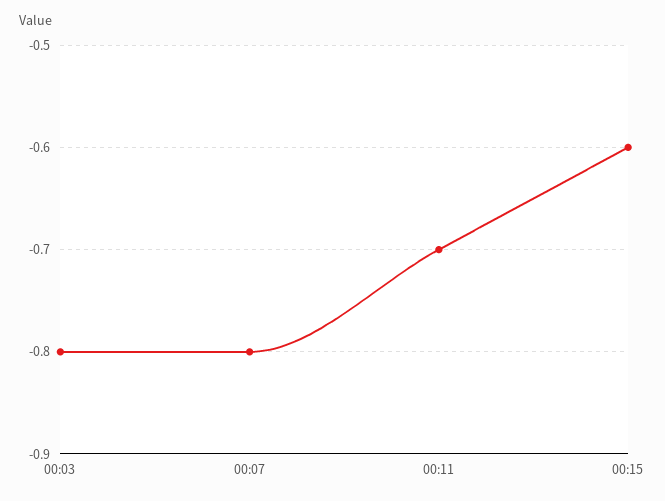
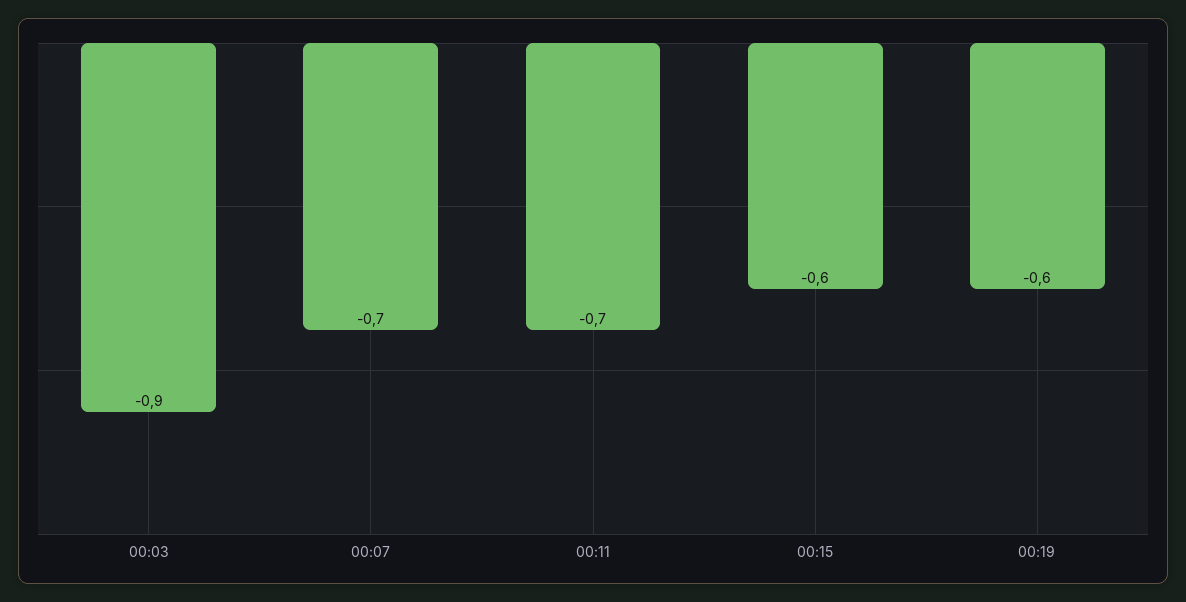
00:03: -0.8 -> -0.9
00:07: -0.8 -> -0.7
00:19: none -> -0.6

